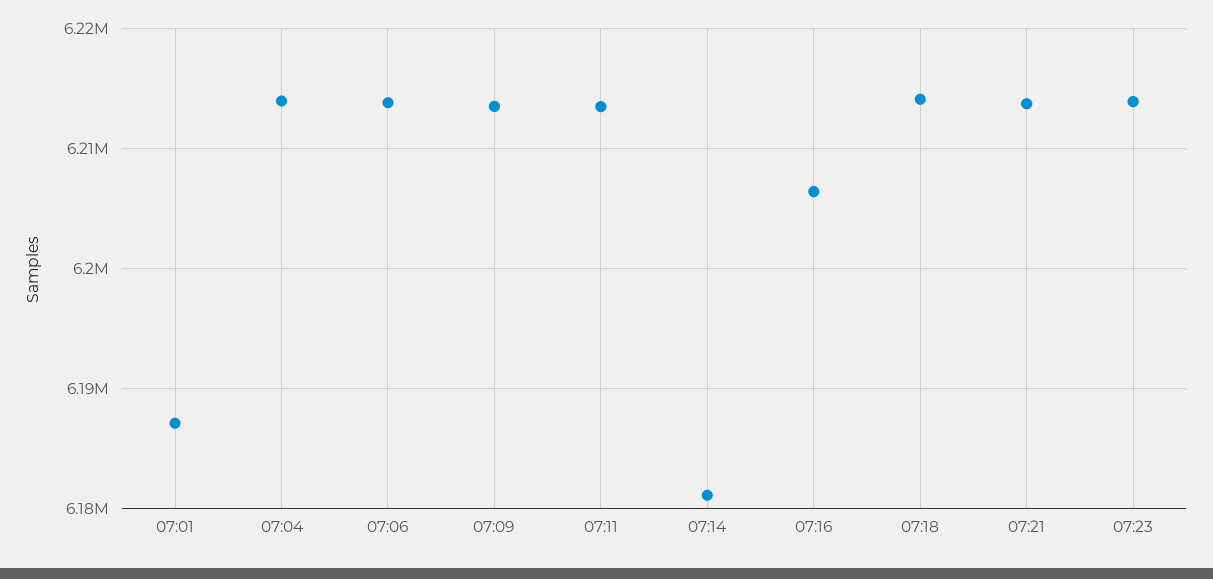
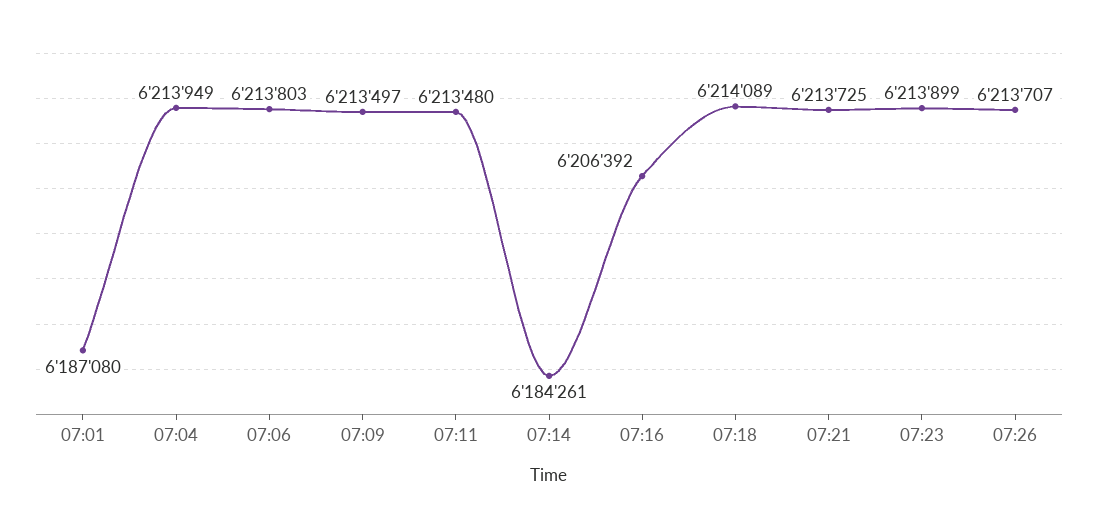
07:14: 6181000 -> 6184261
07:26: none -> 6213707

